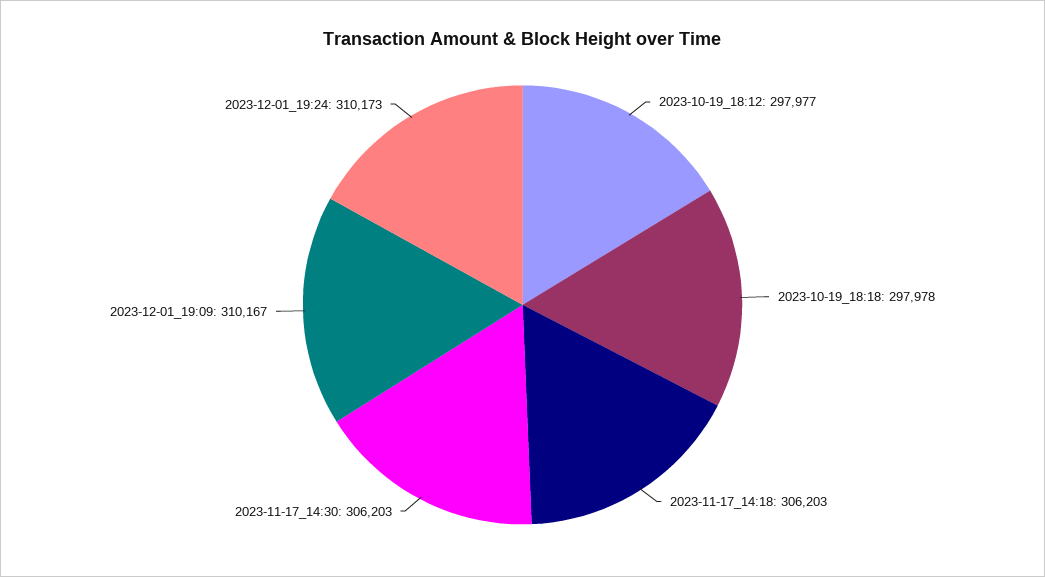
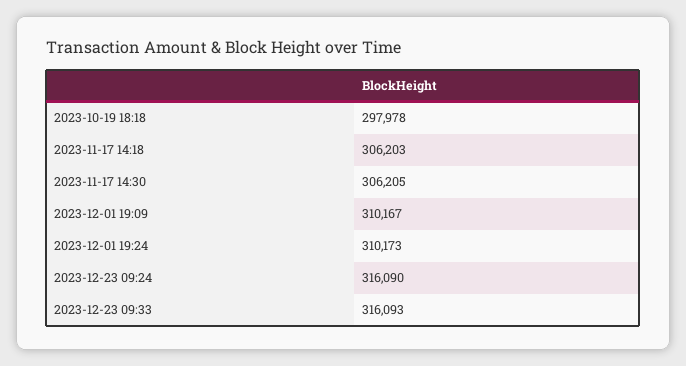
2023-10-19_18:12: 297977 -> none
2023-11-17_14:30: 306203 -> 306205
2023-12-23 09:24: none -> 316090
2023-12-23 09:33: none -> 316093

